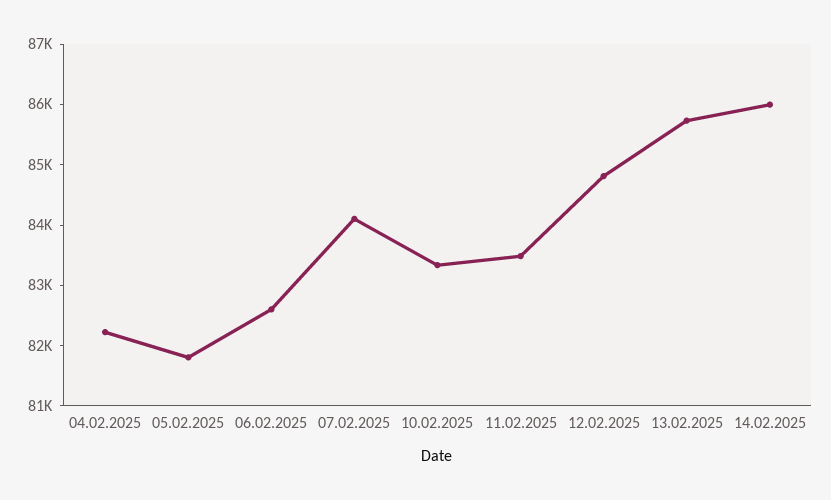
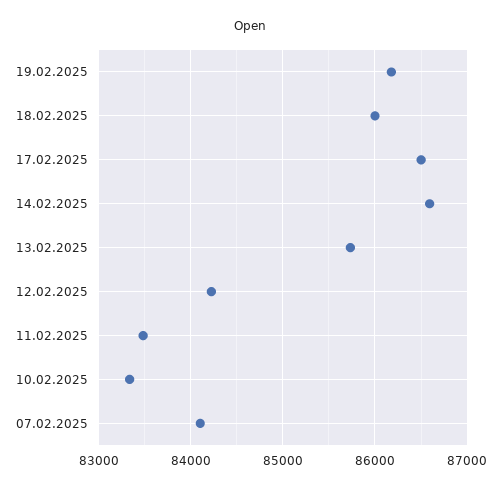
04.02.2025: 82200 -> none
05.02.2025: 81800 -> none
06.02.2025: 82600 -> none
12.02.2025: 84800 -> 84200
14.02.2025: 86000 -> 86600
19.02.2025: none -> 86200
18.02.2025: none -> 86000
17.02.2025: none -> 86500

